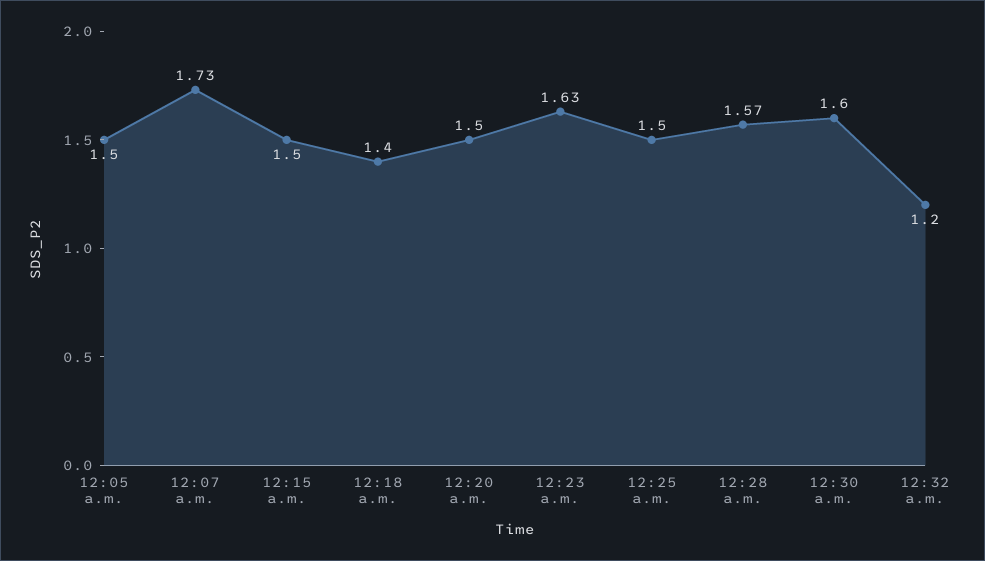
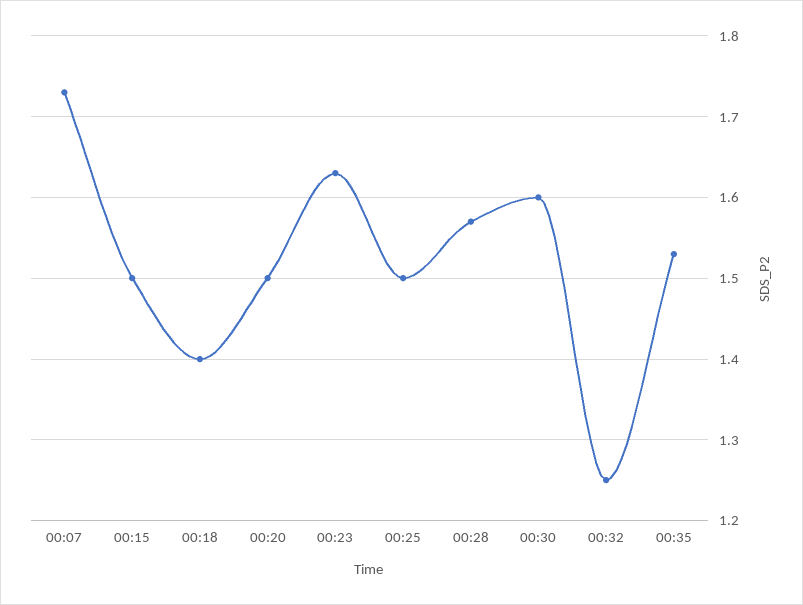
12:05 a.m.: 1.5 -> none
12:32 a.m.: 1.2 -> 1.25
00:35: none -> 1.53

